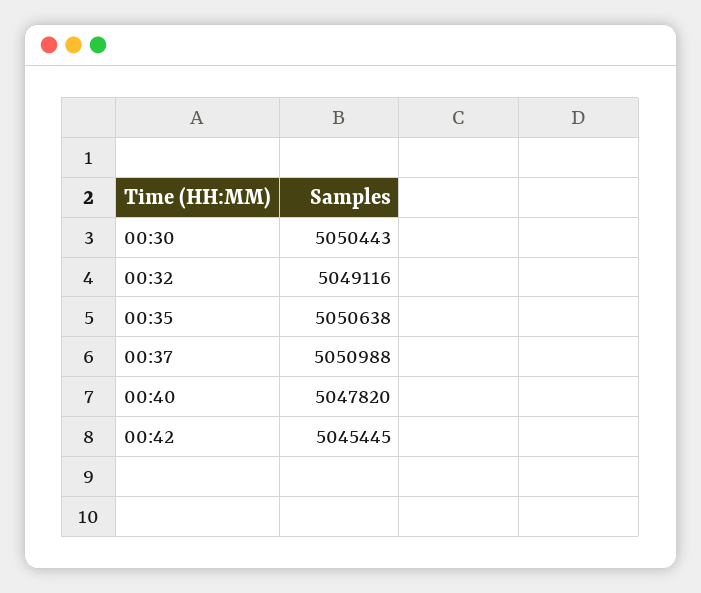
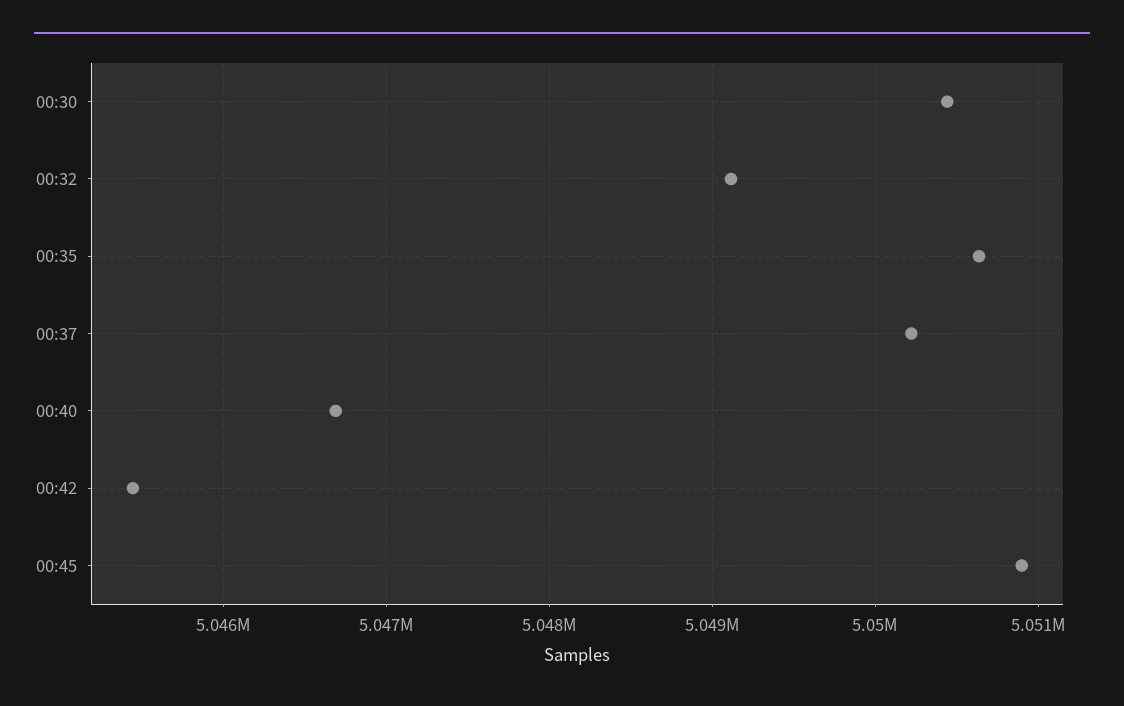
00:37: 5050988 -> 5050200
00:40: 5047820 -> 5046700
00:45: none -> 5050900

